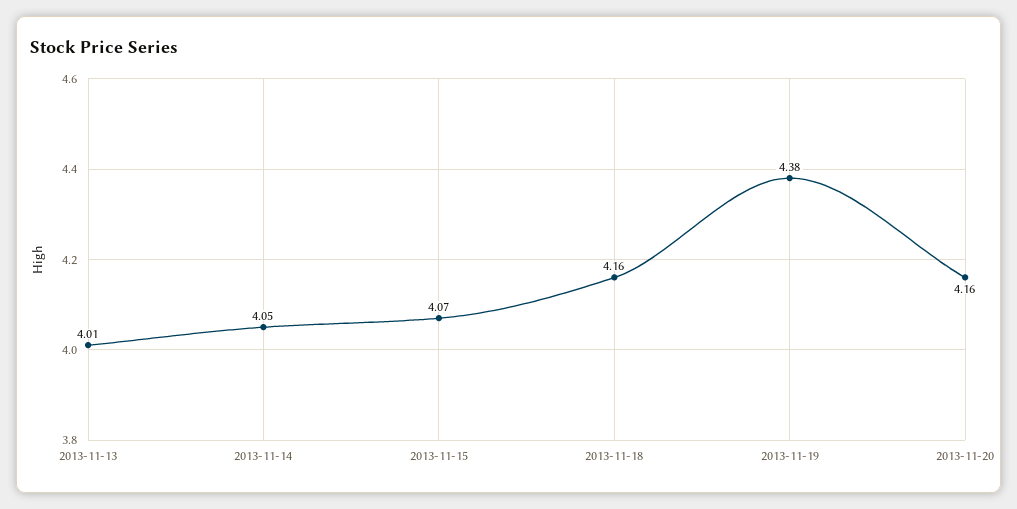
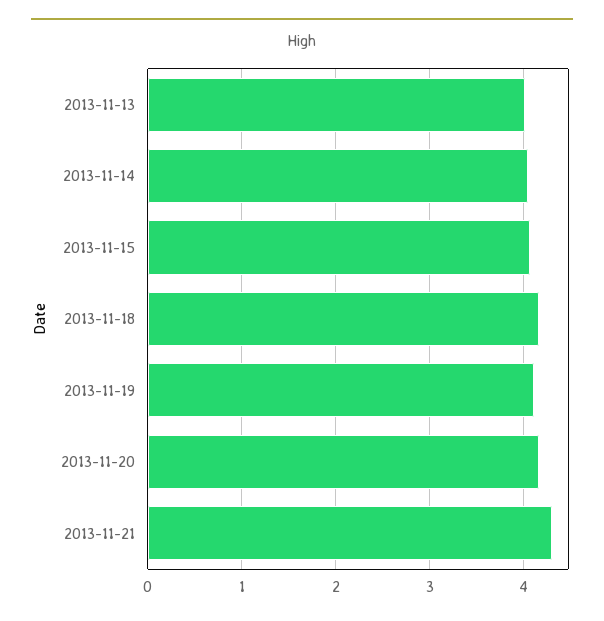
2013-11-19: 4.38 -> 4.1
2013-11-21: none -> 4.3

